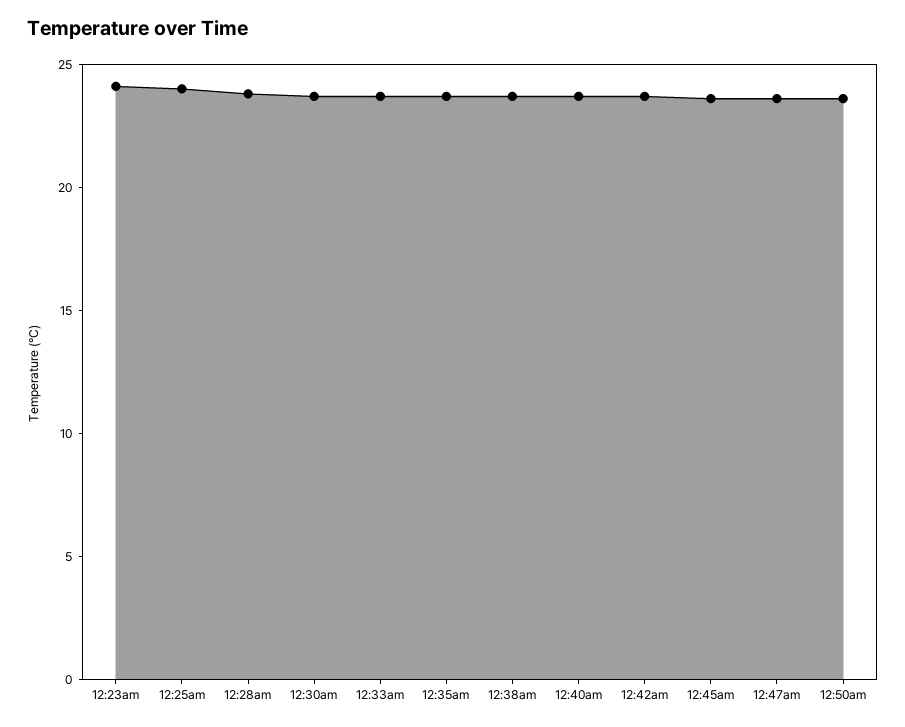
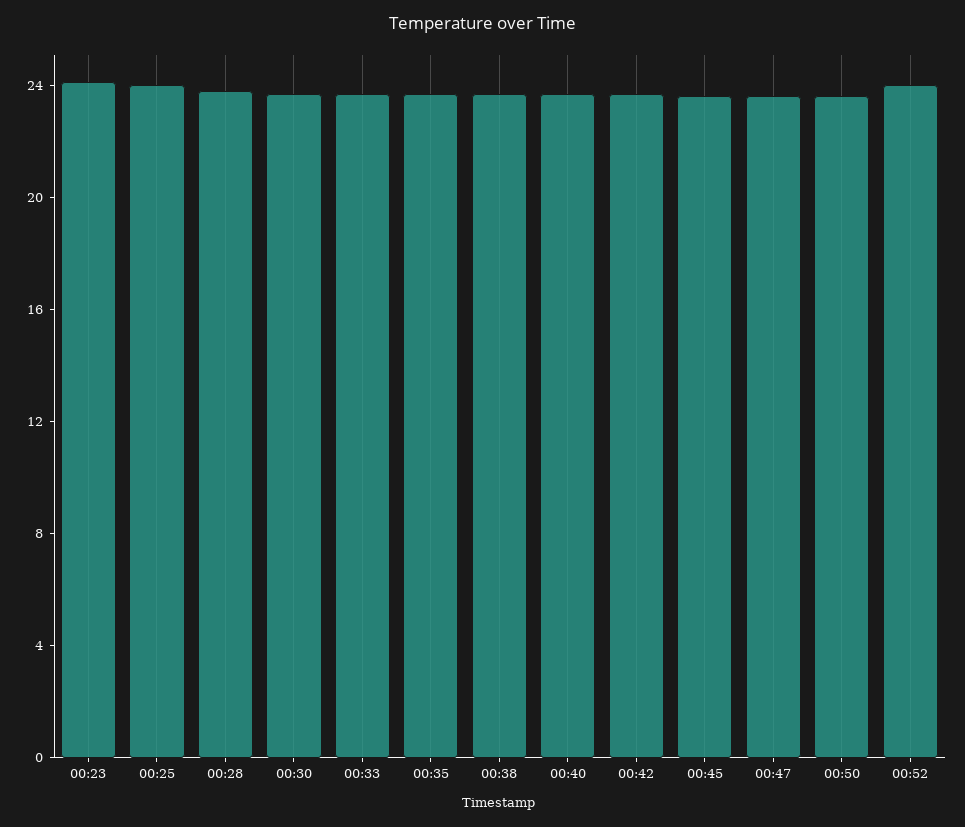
00:52: none -> 24

